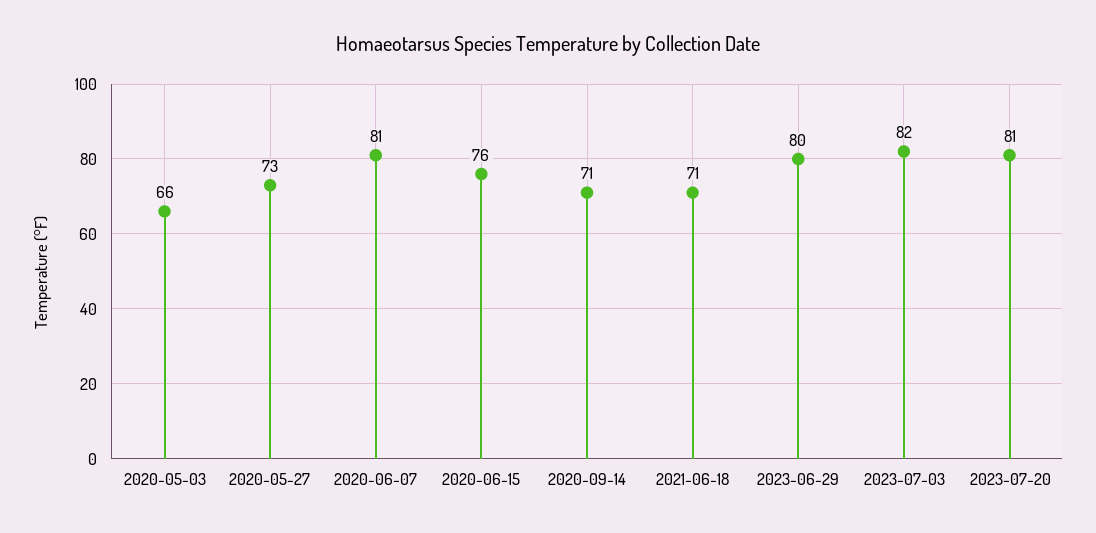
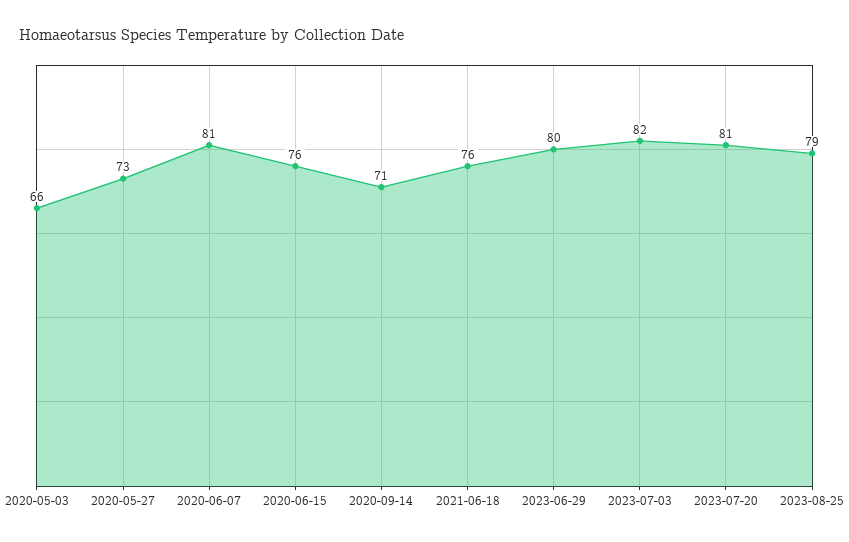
2021-06-18: 71 -> 76
2023-08-25: none -> 79

